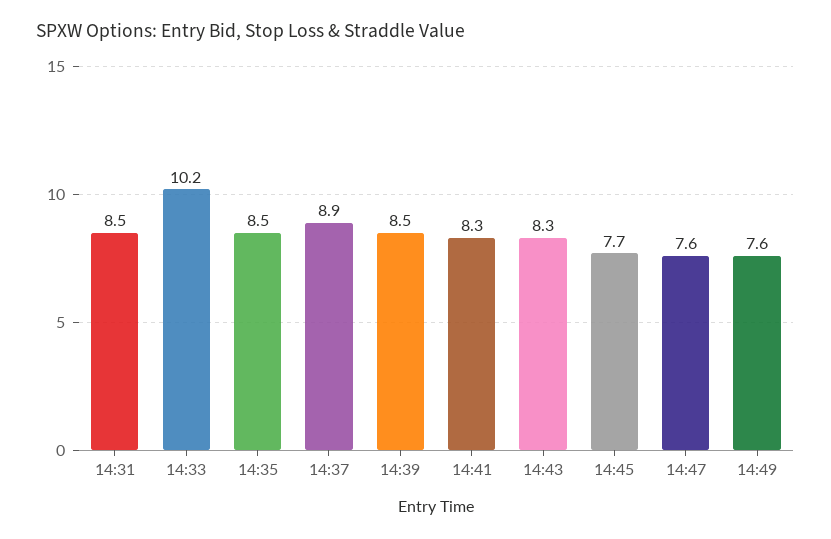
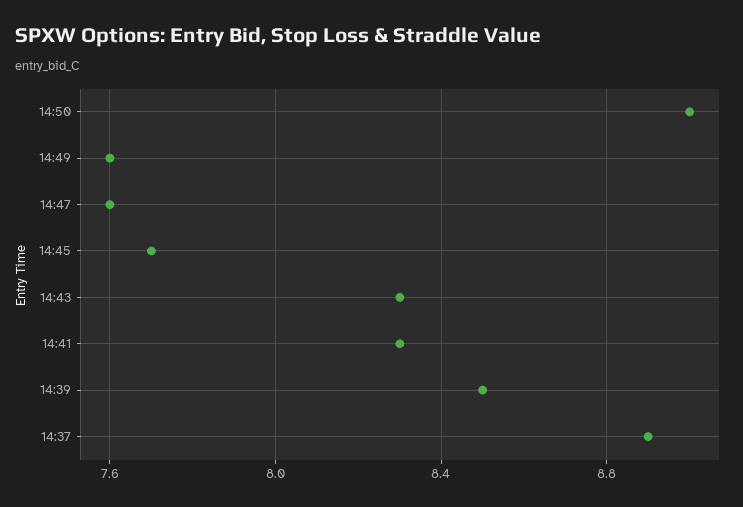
14:31: 8.5 -> none
14:33: 10.2 -> none
14:35: 8.5 -> none
14:50: none -> 9

